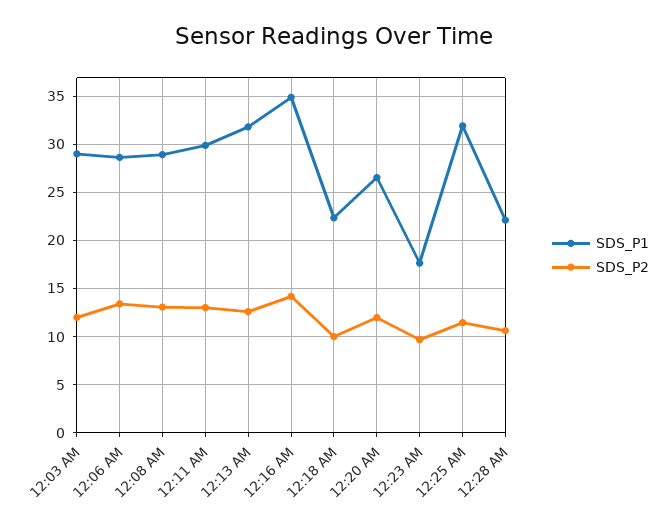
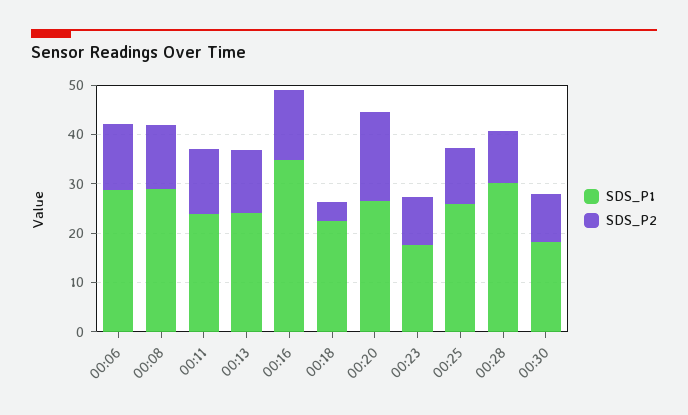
SDS_P1, 12:03 AM: 29 -> none
SDS_P2, 12:03 AM: 12 -> none
SDS_P1, 12:11 AM: 30 -> 24
SDS_P1, 12:13 AM: 32 -> 24
SDS_P2, 12:18 AM: 10 -> 4
SDS_P2, 12:20 AM: 12 -> 18
SDS_P1, 12:25 AM: 32 -> 26
SDS_P1, 12:28 AM: 22 -> 30
SDS_P1, 00:30: none -> 18
SDS_P2, 00:30: none -> 10

